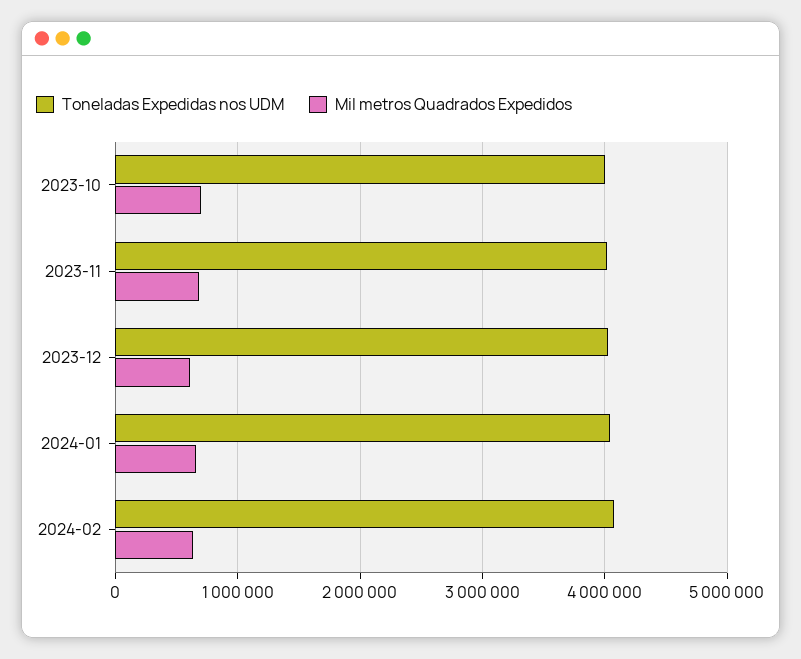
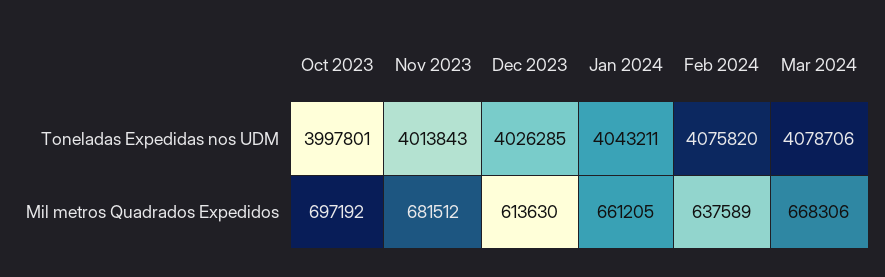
Toneladas Expedidas nos UDM, Mar 2024: none -> 4078706
Mil metros Quadrados Expedidos, Mar 2024: none -> 668306

